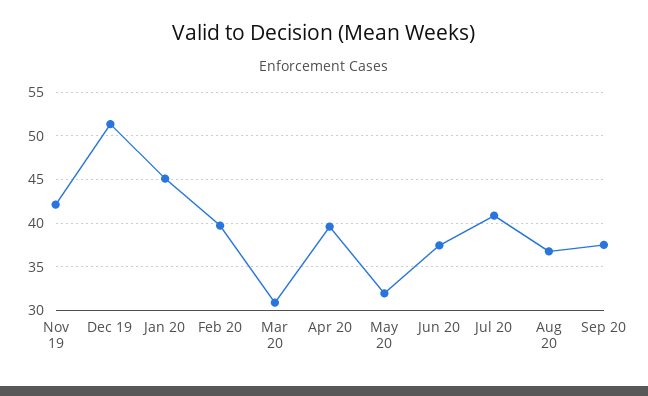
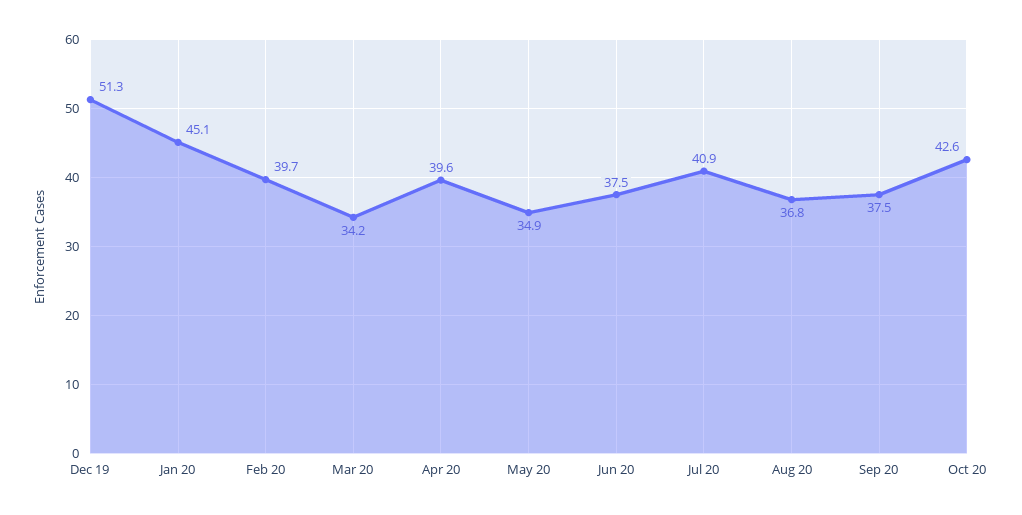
Nov 19: 42 -> none
Mar 20: 31 -> 34.2
May 20: 32 -> 34.9
Oct 20: none -> 42.6

